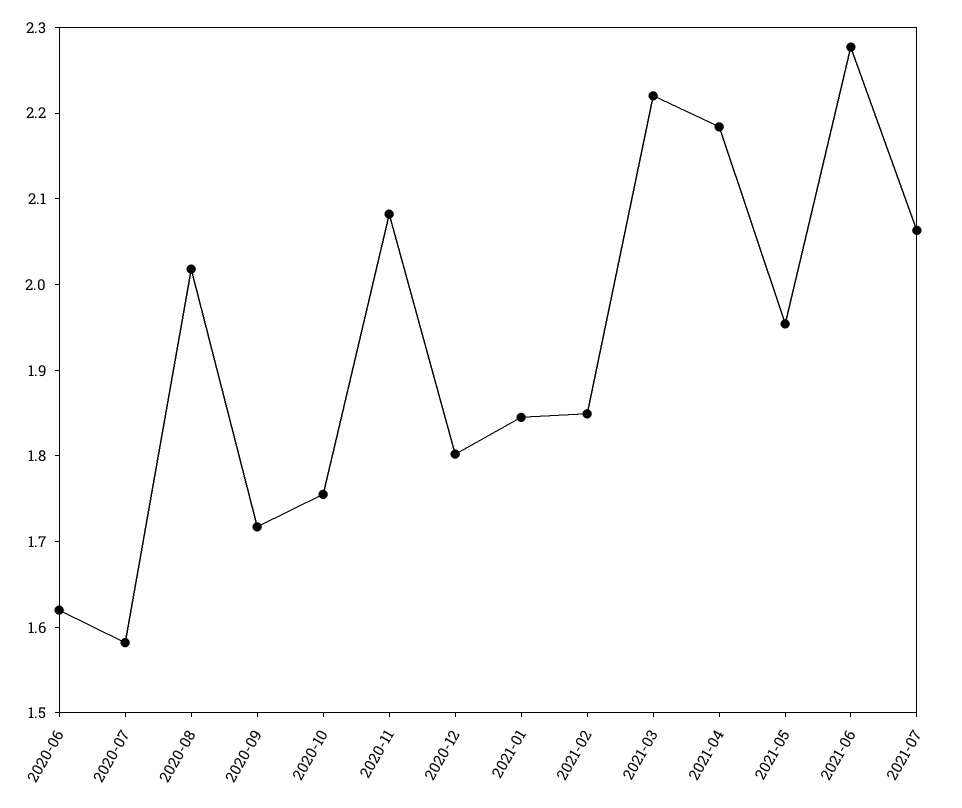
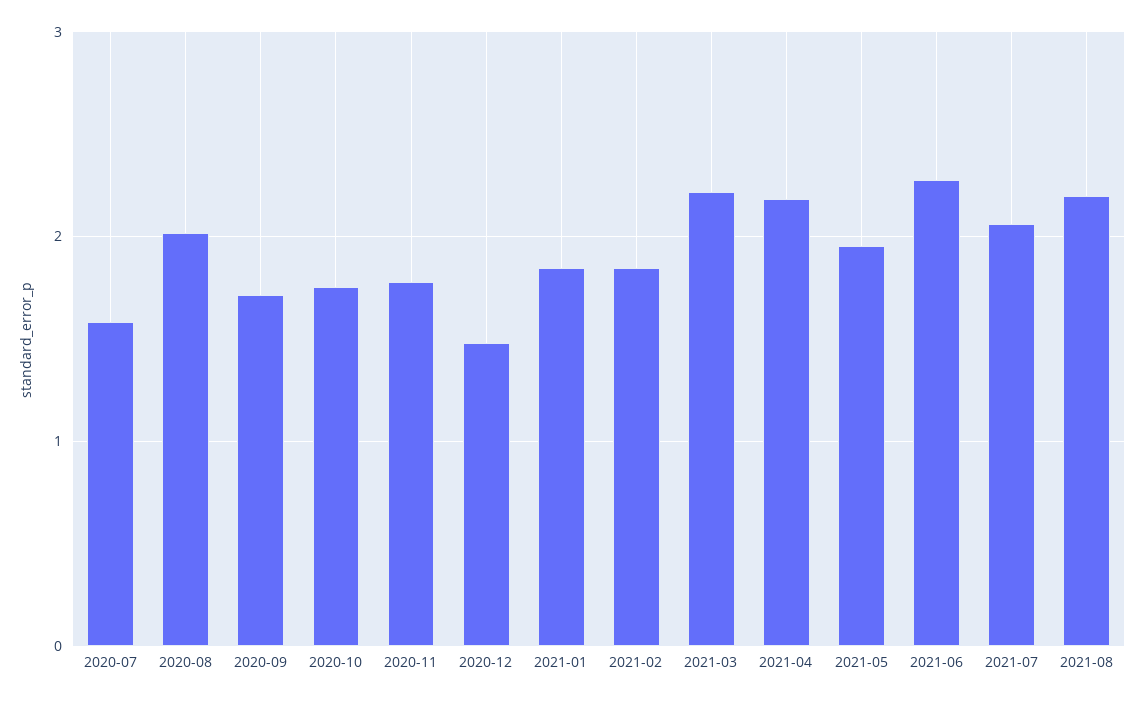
2020-06: 1.62 -> none
2020-11: 2.08 -> 1.8
2020-12: 1.8 -> 1.5
2021-08: none -> 2.2

